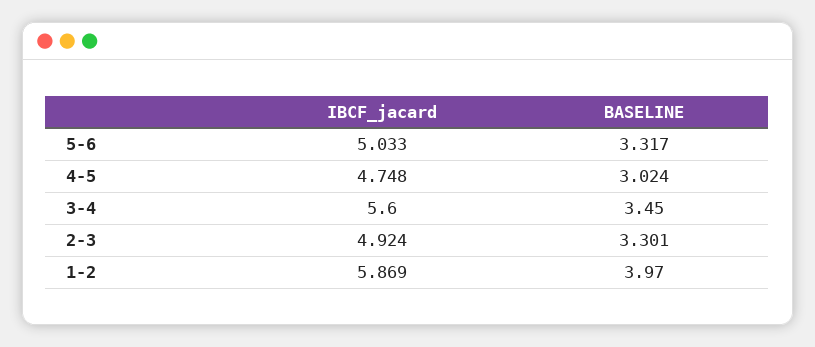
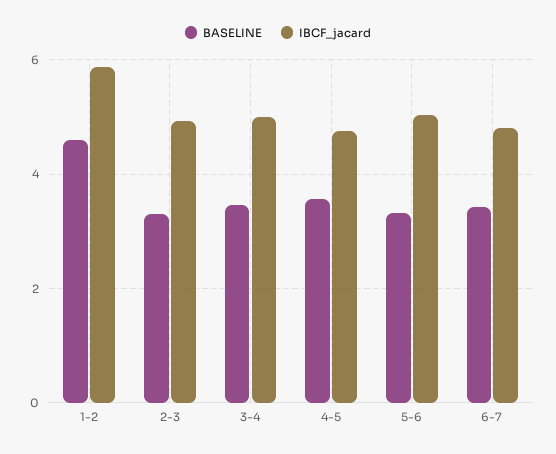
BASELINE, 4-5: 3.024 -> 3.6
IBCF_jacard, 3-4: 5.6 -> 5
BASELINE, 1-2: 3.97 -> 4.6
BASELINE, 6-7: none -> 3.4
IBCF_jacard, 6-7: none -> 4.8

